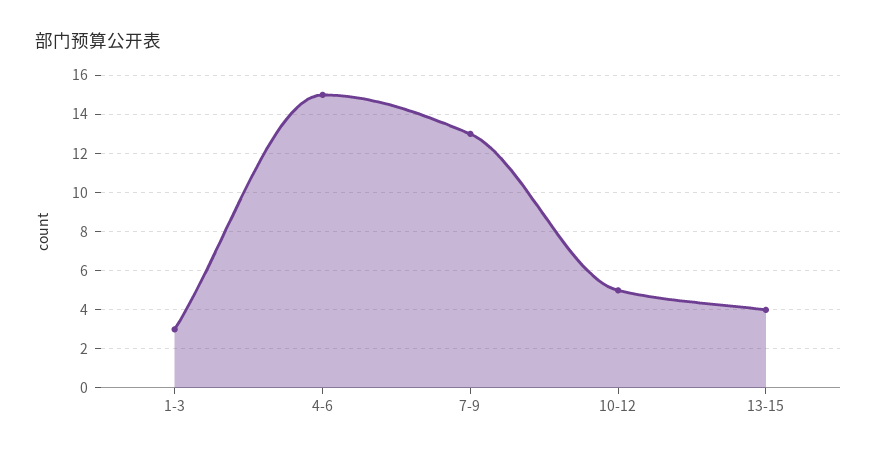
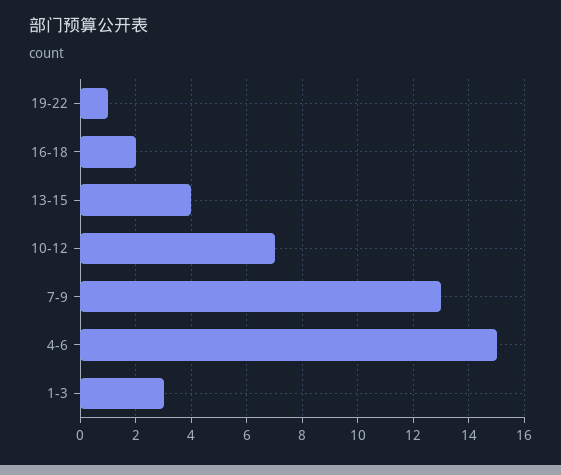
10-12: 5 -> 7
19-22: none -> 1
16-18: none -> 2

